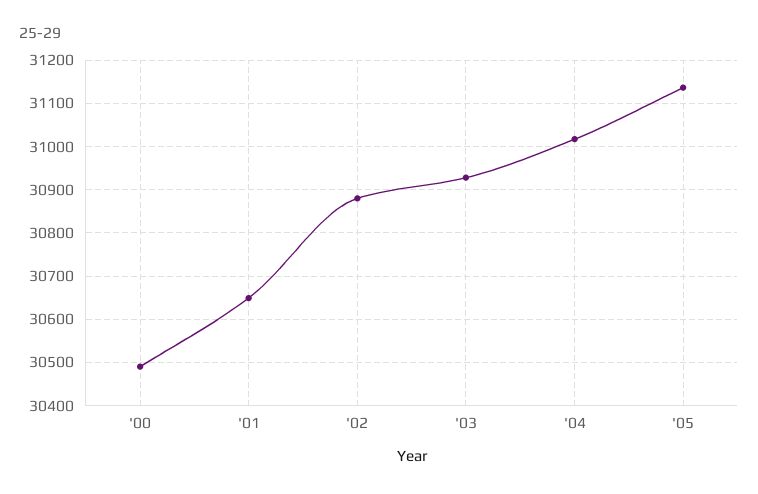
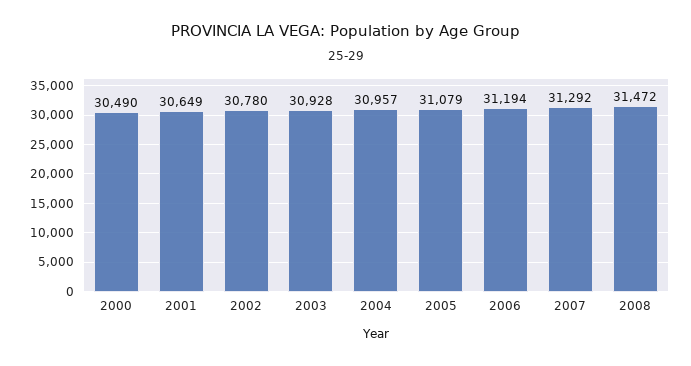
'02: 30880 -> 30780
'04: 31020 -> 30957
'05: 31140 -> 31079
2006: none -> 31194
2007: none -> 31292
2008: none -> 31472

